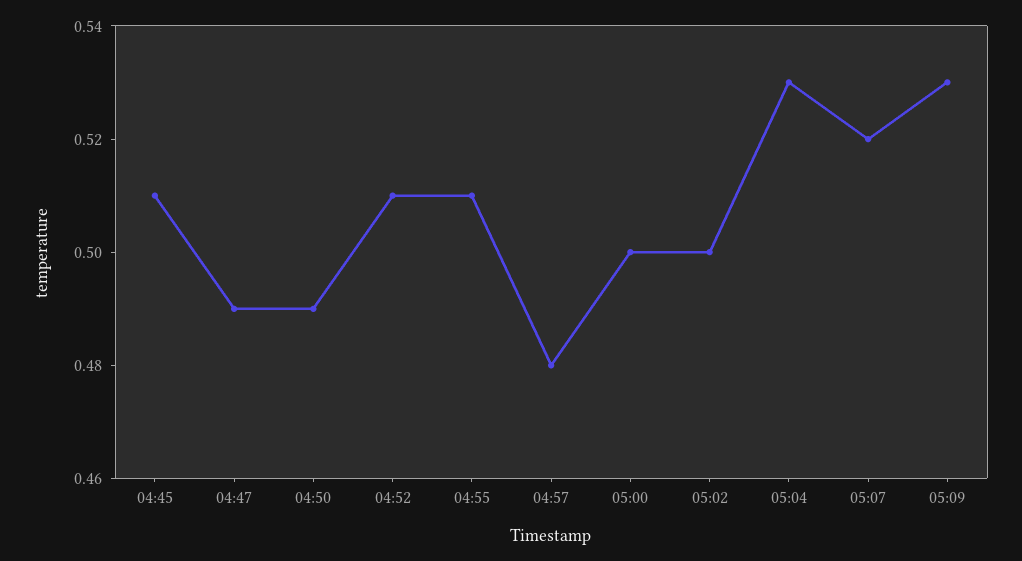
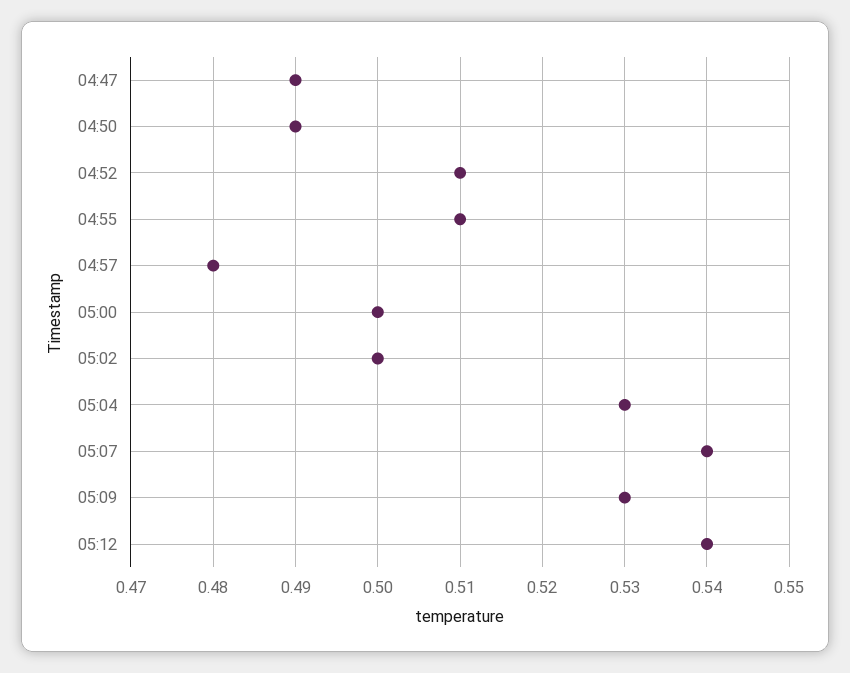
04:45: 0.51 -> none
05:07: 0.52 -> 0.54
05:12: none -> 0.54

